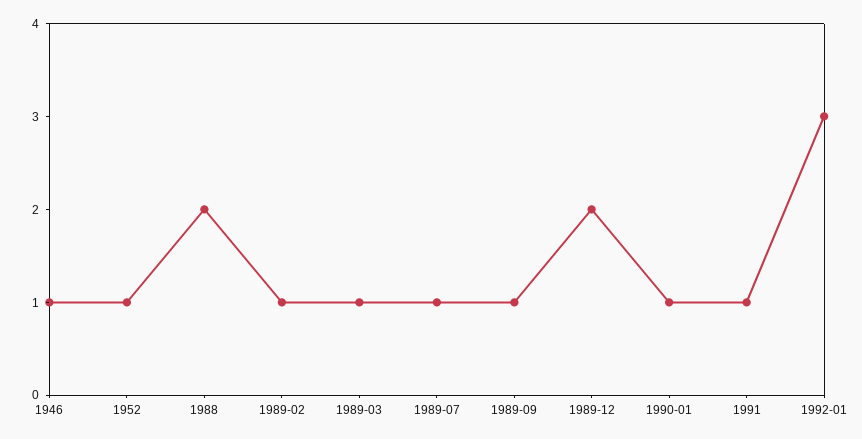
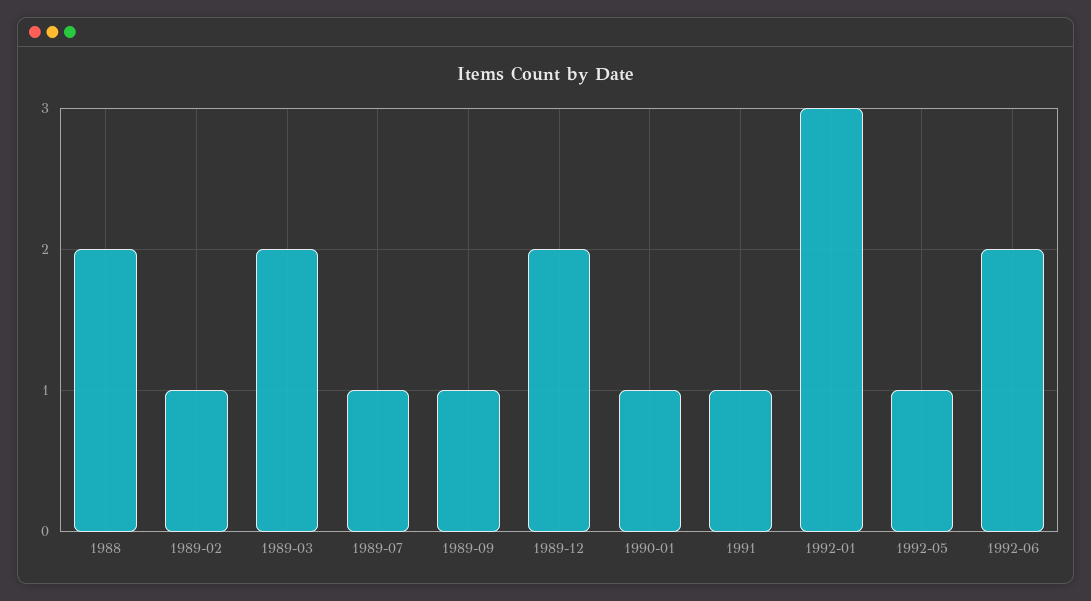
1946: 1 -> none
1952: 1 -> none
1989-03: 1 -> 2
1992-05: none -> 1
1992-06: none -> 2

